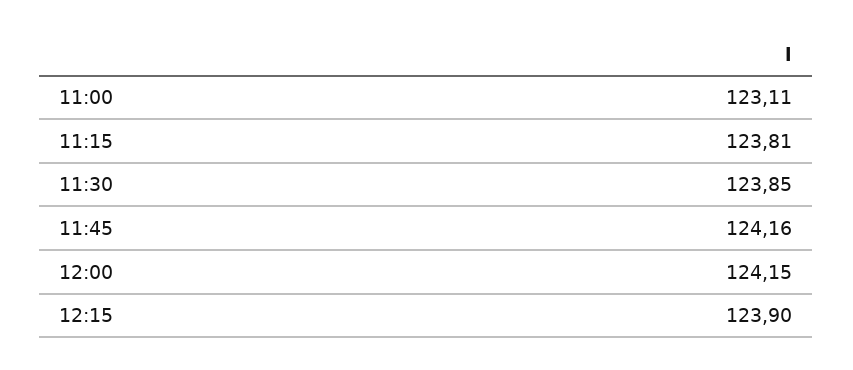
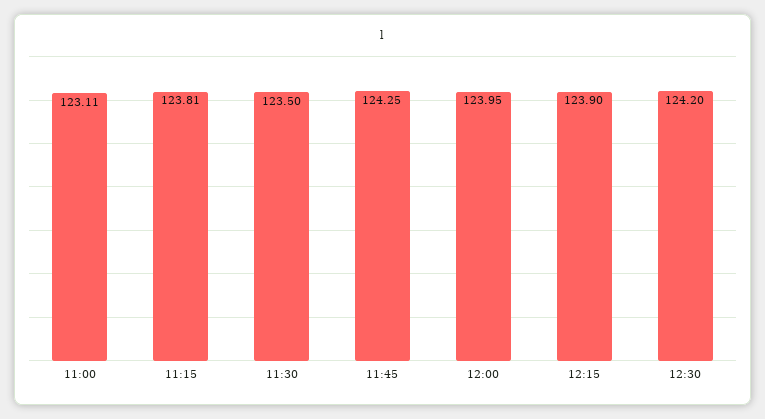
11:30: 123.85 -> 123.5
11:45: 124.16 -> 124.25
12:00: 124.15 -> 123.95
12:30: none -> 124.2

